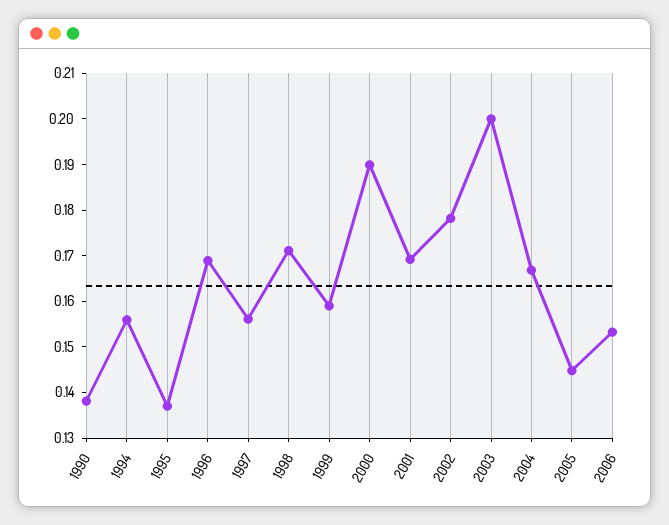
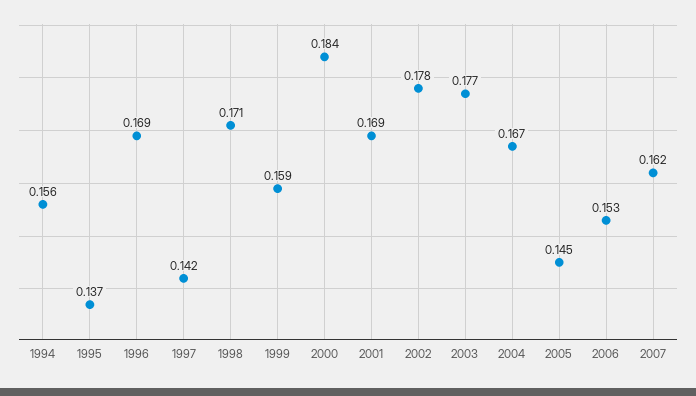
1990: 0.138 -> none
1997: 0.156 -> 0.142
2000: 0.19 -> 0.184
2003: 0.2 -> 0.177
2007: none -> 0.162

